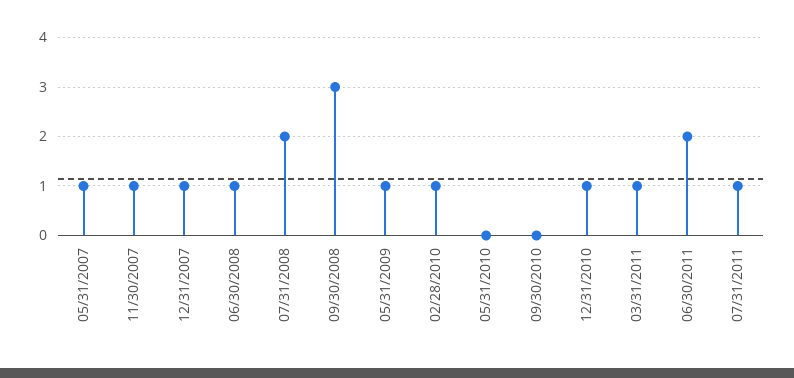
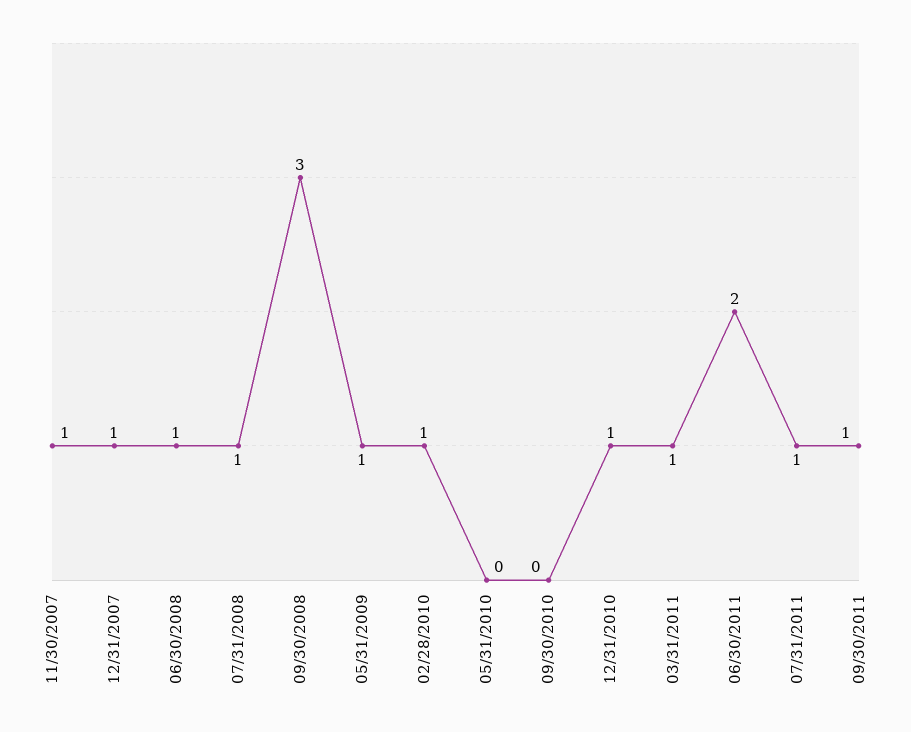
05/31/2007: 1 -> none
07/31/2008: 2 -> 1
09/30/2011: none -> 1

